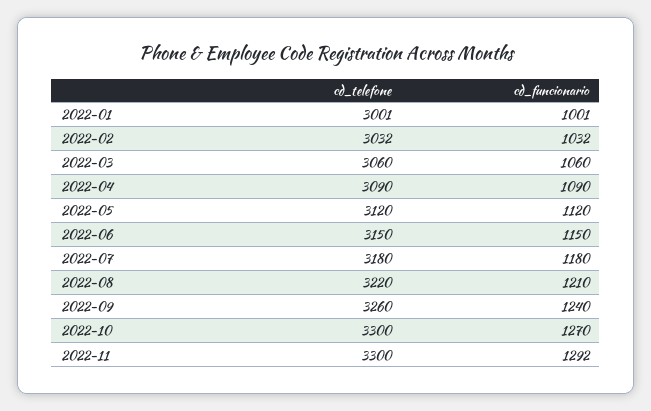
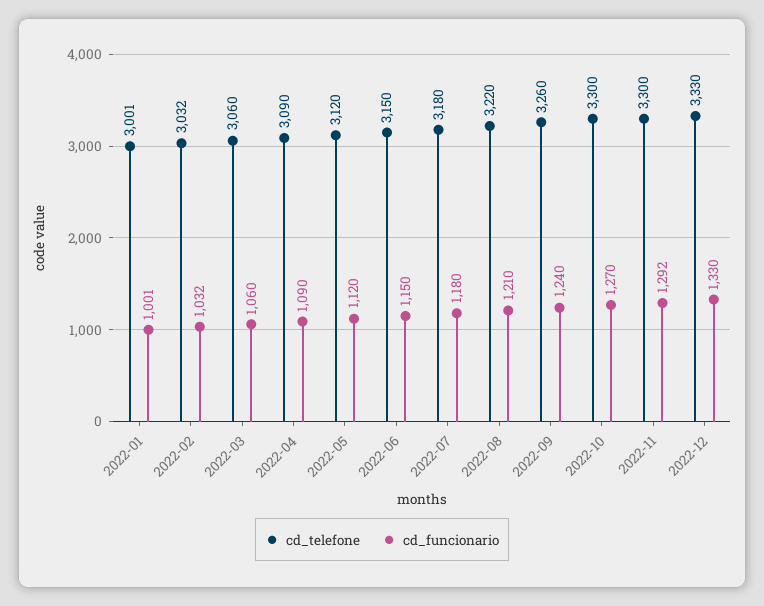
cd_telefone, 2022-12: none -> 3330
cd_funcionario, 2022-12: none -> 1330

